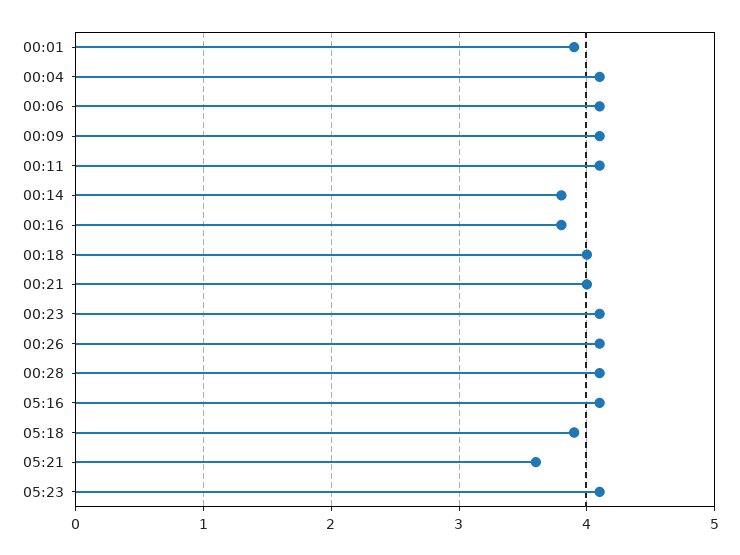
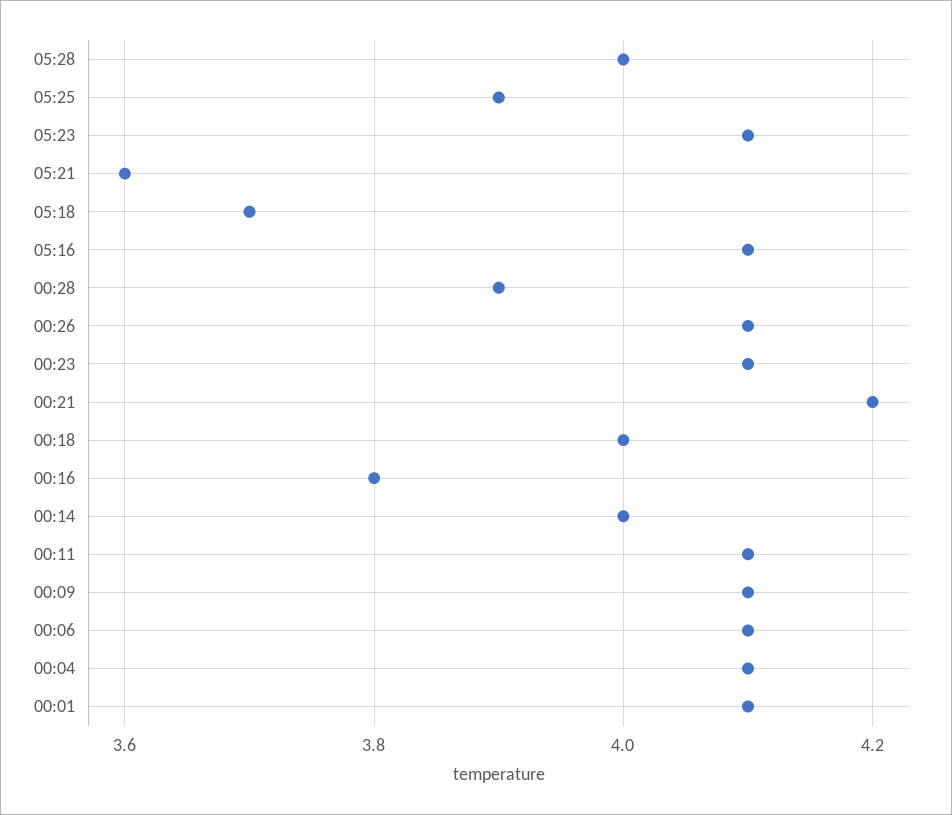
00:01: 3.9 -> 4.1
00:14: 3.8 -> 4
00:21: 4 -> 4.2
00:28: 4.1 -> 3.9
05:18: 3.9 -> 3.7
05:28: none -> 4
05:25: none -> 3.9

